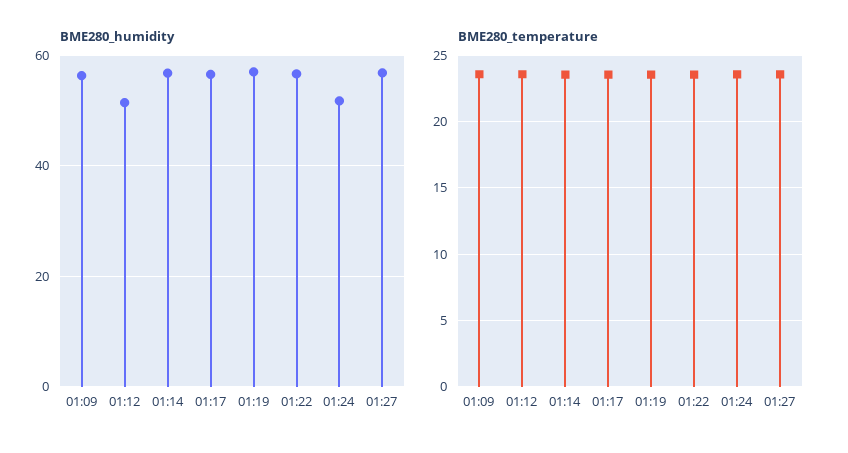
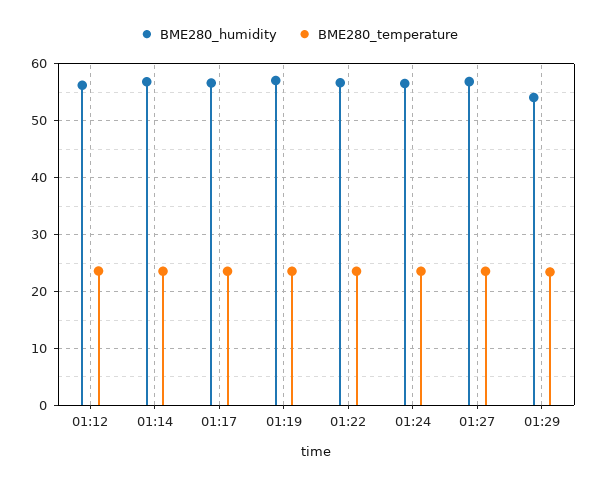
BME280_humidity, 01:09: 56 -> none
BME280_humidity, 01:12: 52 -> 56
BME280_humidity, 01:24: 52 -> 56
BME280_temperature, 01:09: 23.5 -> none
BME280_humidity, 01:29: none -> 54
BME280_temperature, 01:29: none -> 24

